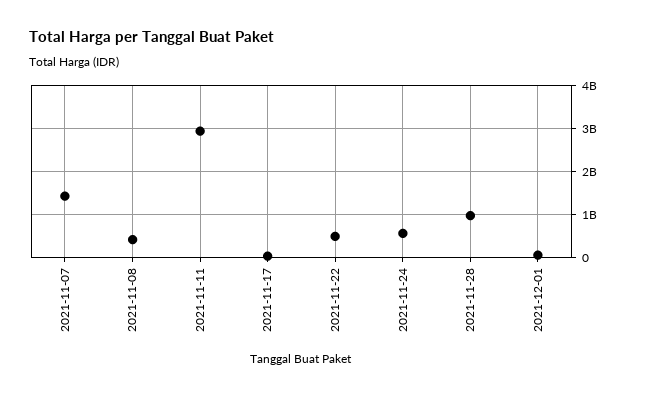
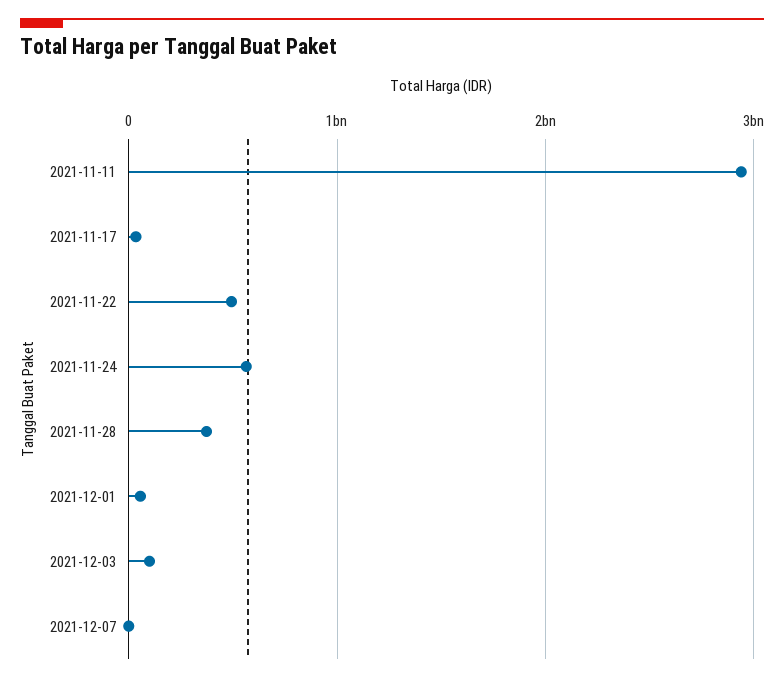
2021-11-07: 1400000000 -> none
2021-11-08: 400000000 -> none
2021-11-28: 1000000000 -> 400000000
2021-12-03: none -> 100000000
2021-12-07: none -> 0

